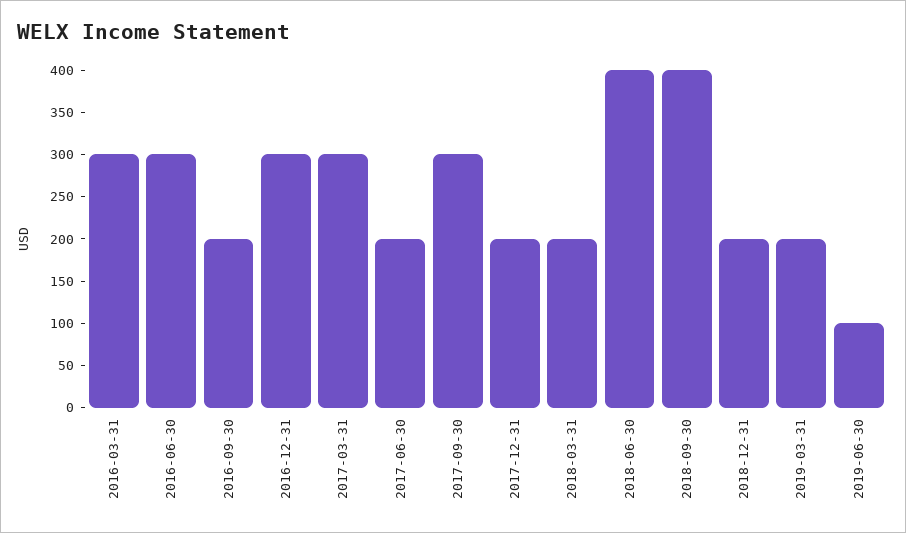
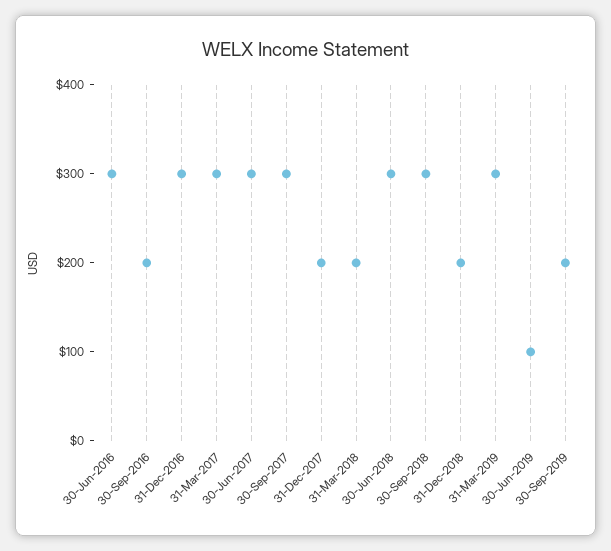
2016-03-31: 300 -> none
2017-06-30: 200 -> 300
2018-06-30: 400 -> 300
2018-09-30: 400 -> 300
2019-03-31: 200 -> 300
30-Sep-2019: none -> 200

